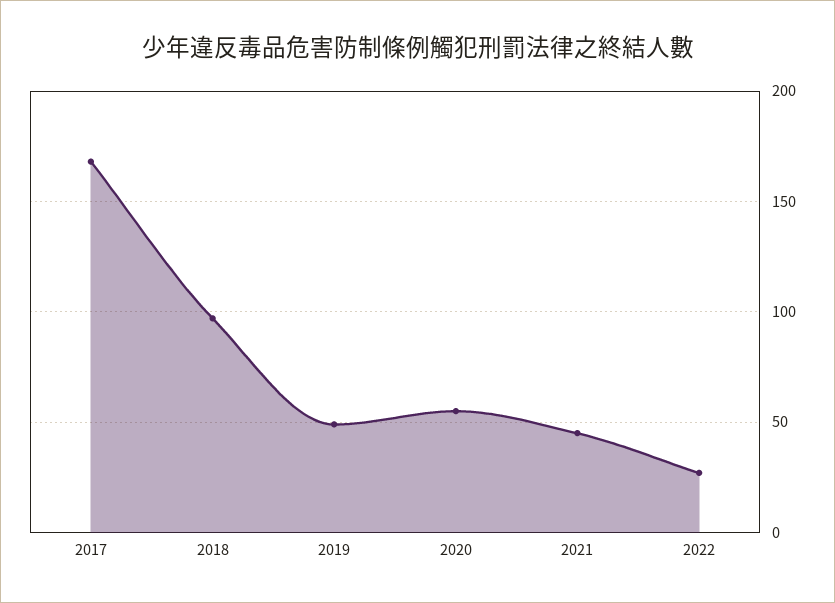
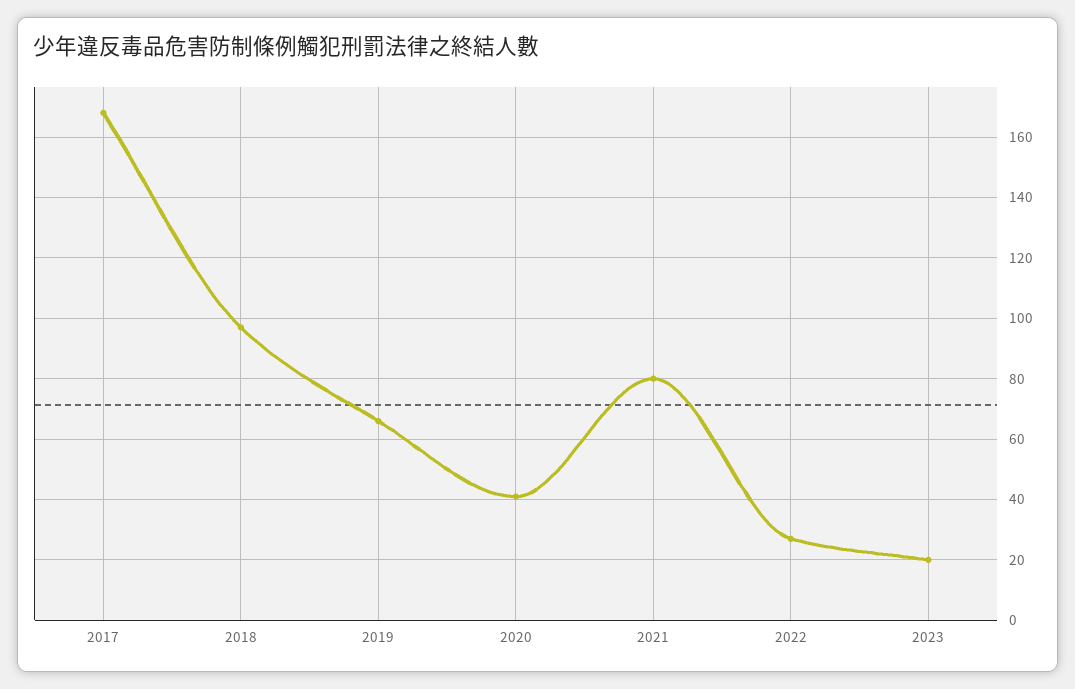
2019: 50 -> 65
2020: 55 -> 40
2021: 45 -> 80
2023: none -> 20

